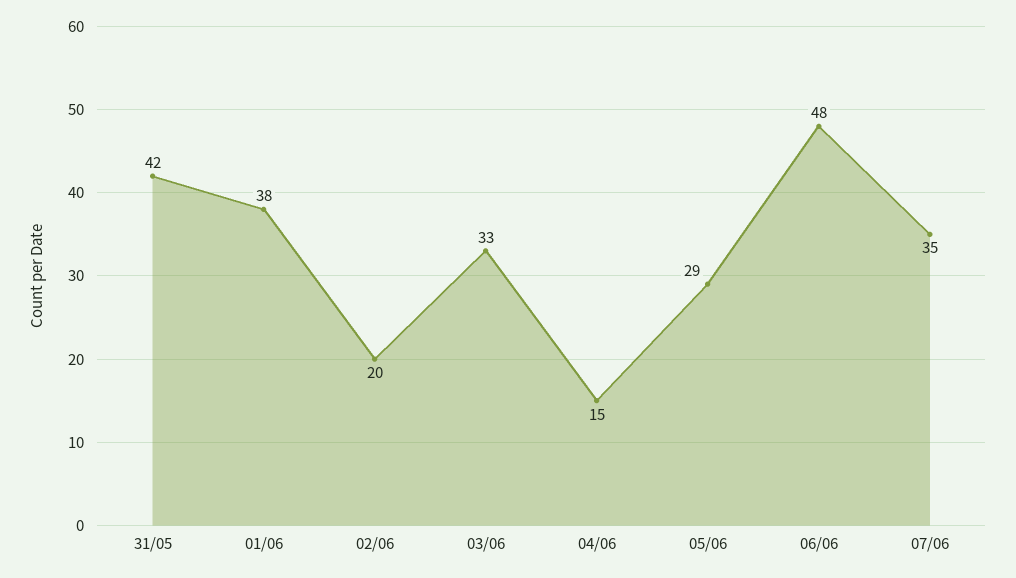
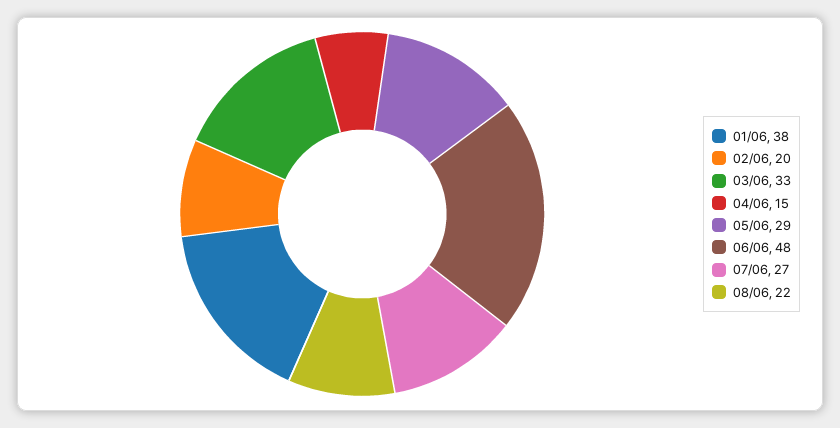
31/05: 42 -> none
07/06: 35 -> 27
08/06: none -> 22

